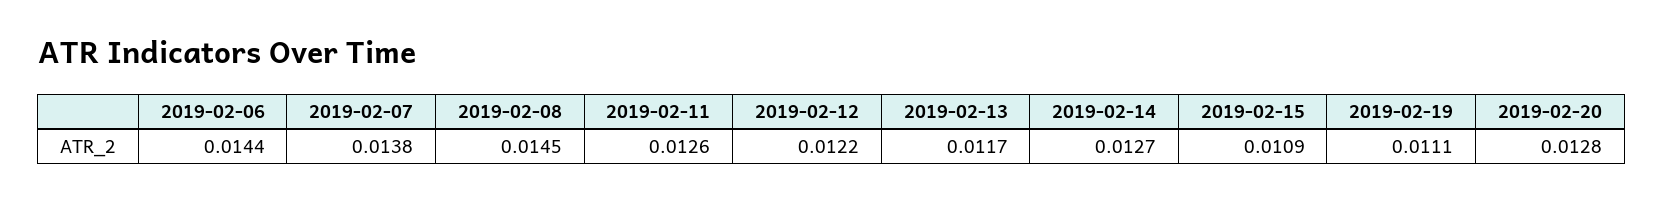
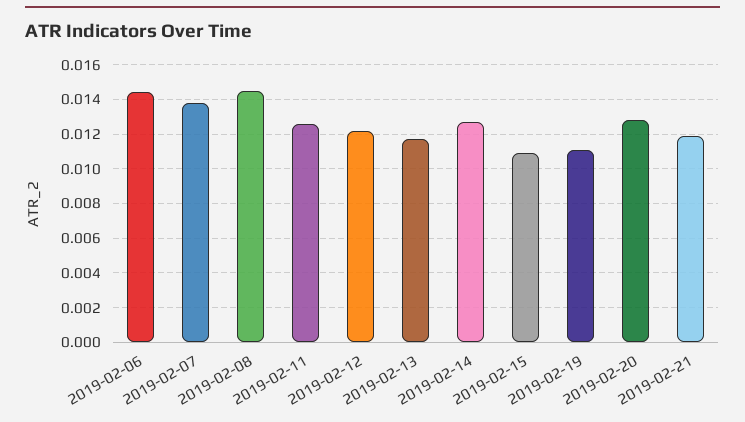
2019-02-21: none -> 0.012

